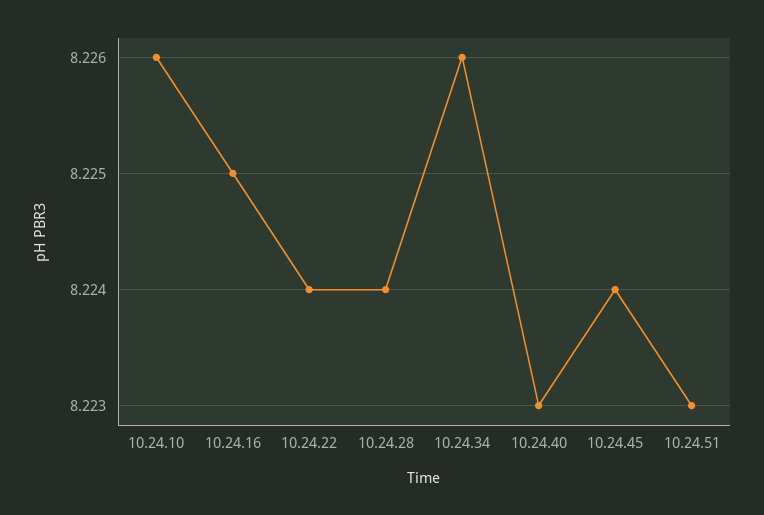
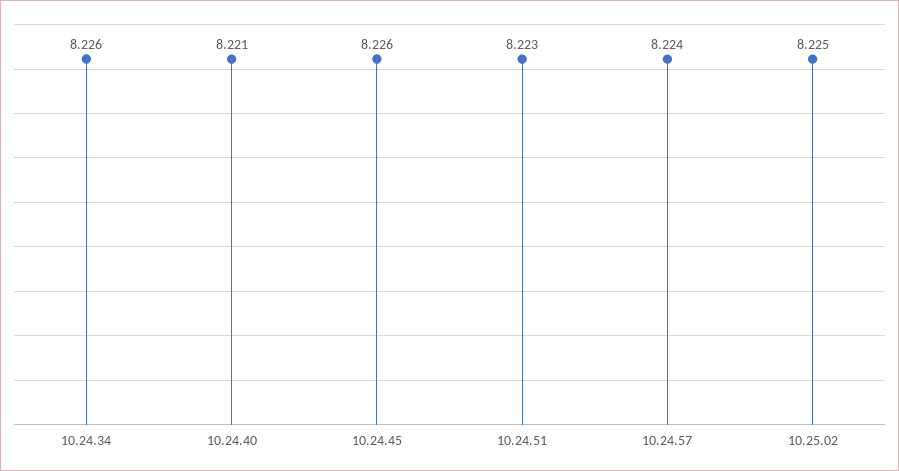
10.24.10: 8.226 -> none
10.24.16: 8.225 -> none
10.24.22: 8.224 -> none
10.24.28: 8.224 -> none
10.24.40: 8.223 -> 8.221
10.24.45: 8.224 -> 8.226
10.24.57: none -> 8.224
10.25.02: none -> 8.225

